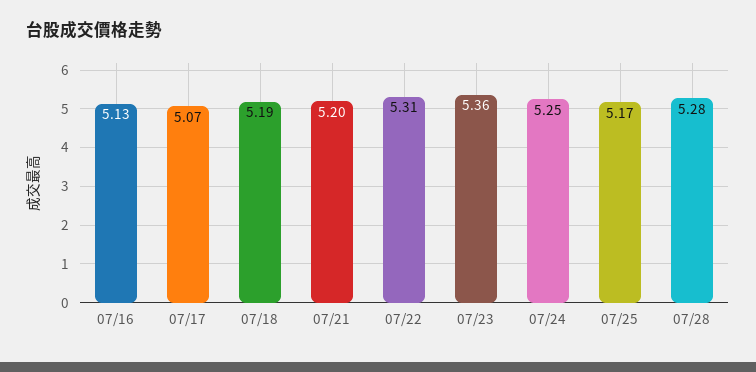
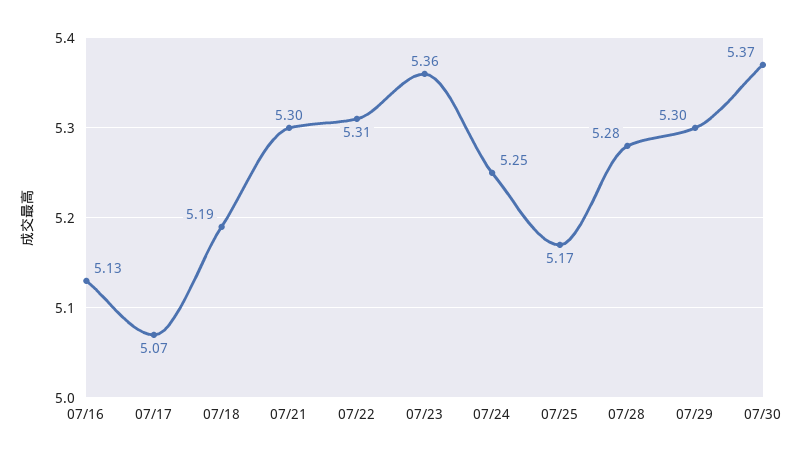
07/21: 5.2 -> 5.3
07/29: none -> 5.3
07/30: none -> 5.37

